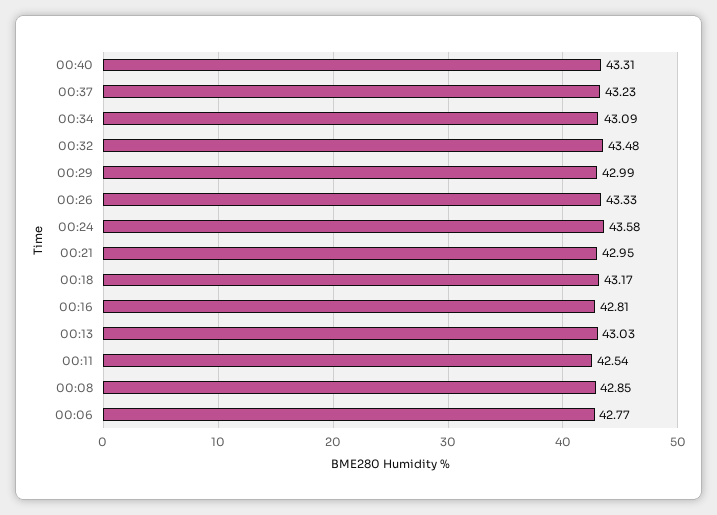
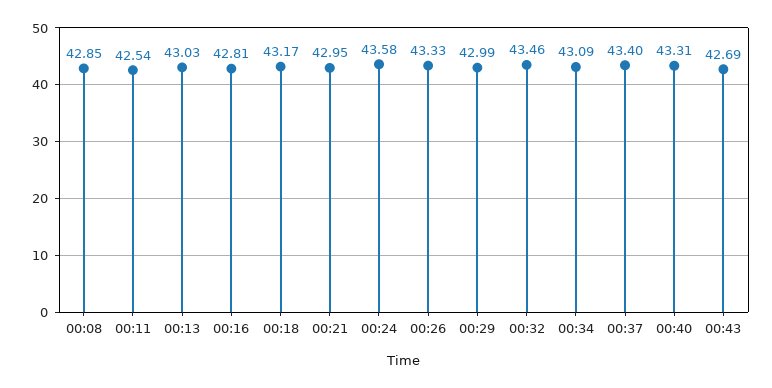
00:37: 43.23 -> 43.4
00:32: 43.48 -> 43.46
00:06: 42.77 -> none
00:43: none -> 42.69

